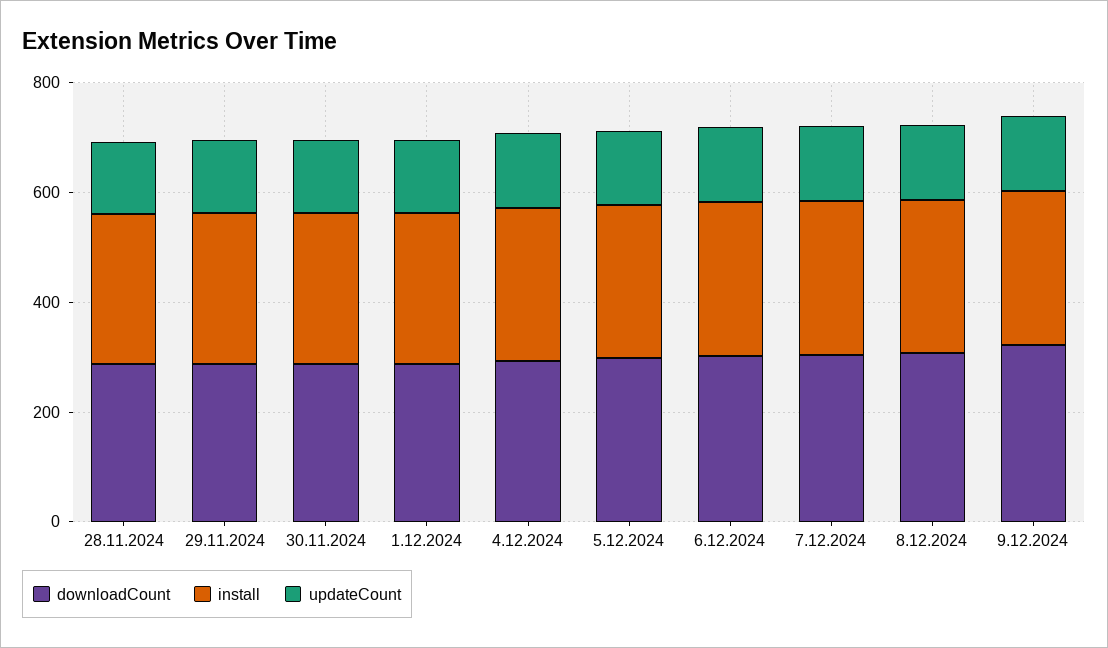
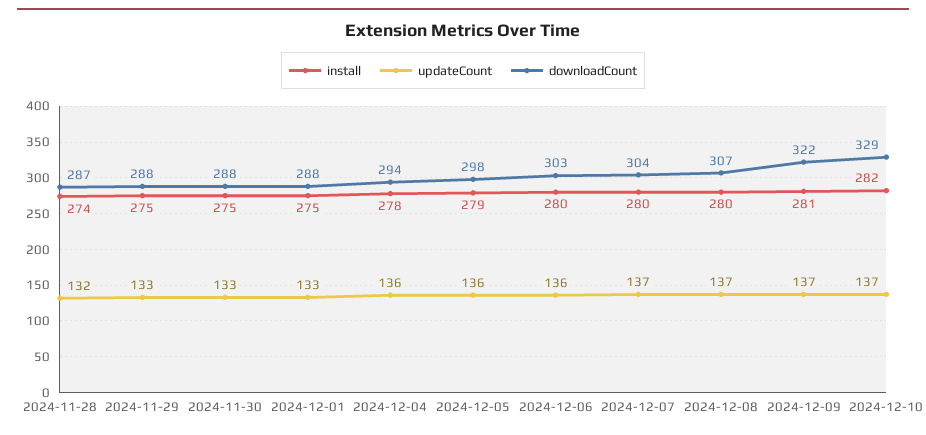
install, 2024-12-10: none -> 282
updateCount, 2024-12-10: none -> 137
downloadCount, 2024-12-10: none -> 329

